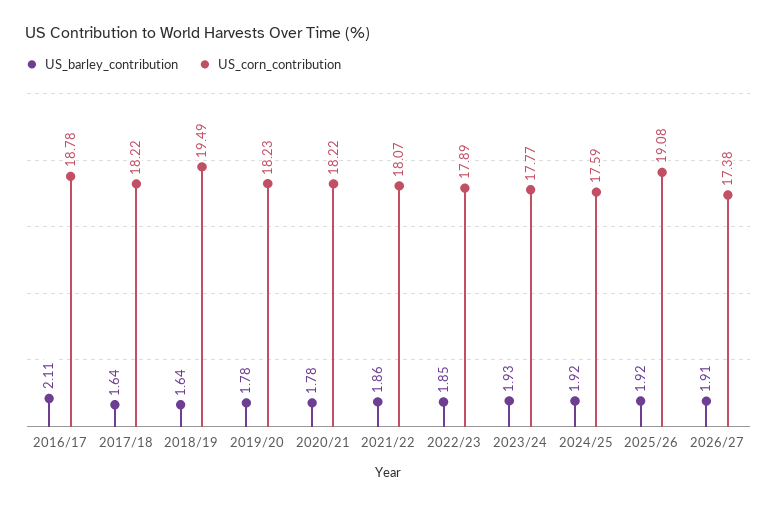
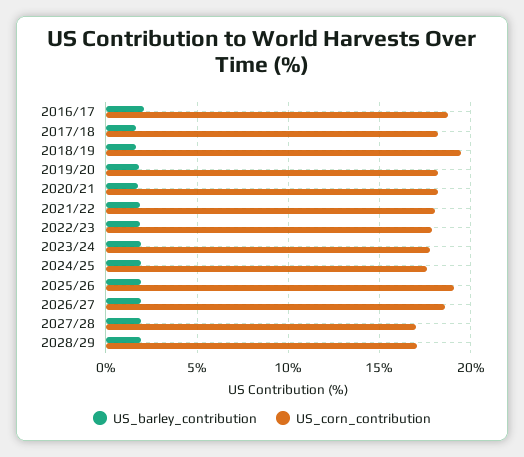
US_corn_contribution, 2026/27: 17.38 -> 18.5
US_barley_contribution, 2027/28: none -> 2
US_corn_contribution, 2027/28: none -> 17
US_barley_contribution, 2028/29: none -> 2
US_corn_contribution, 2028/29: none -> 17

